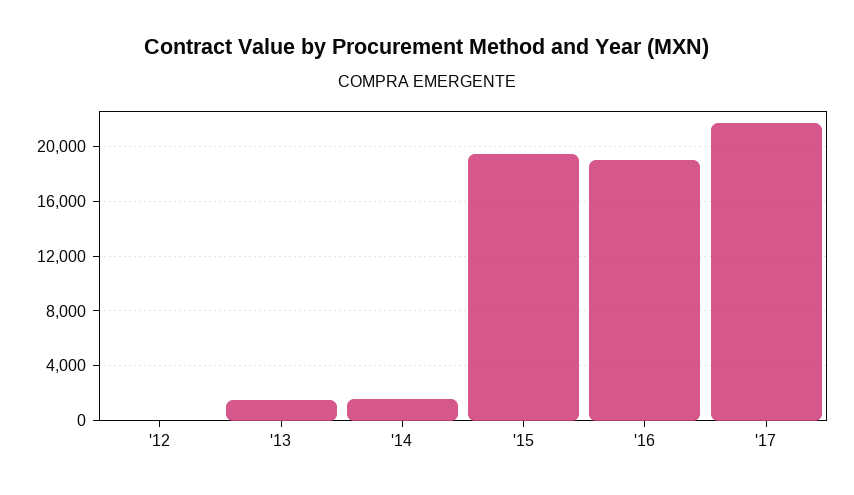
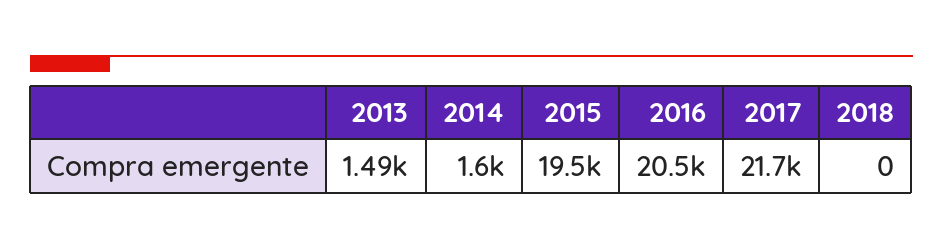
'12: 0 -> none
'16: 19000 -> 20500
2018: none -> 0

